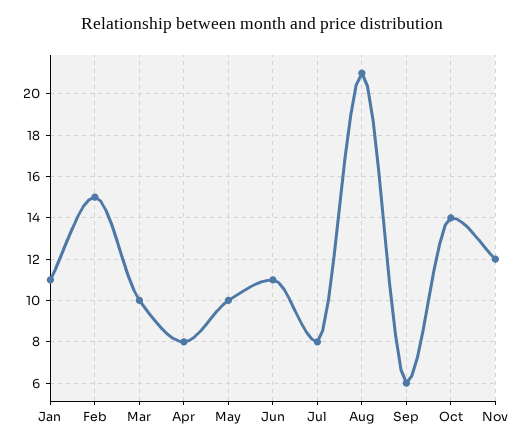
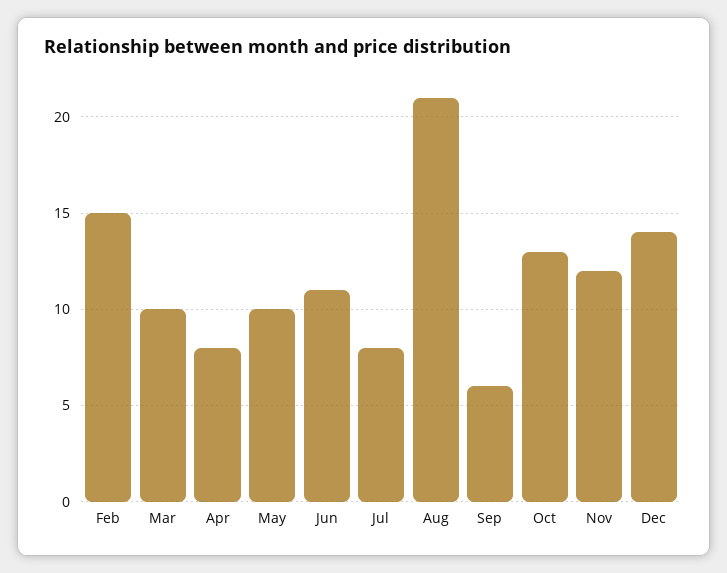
Jan: 11 -> none
Oct: 14 -> 13
Dec: none -> 14

